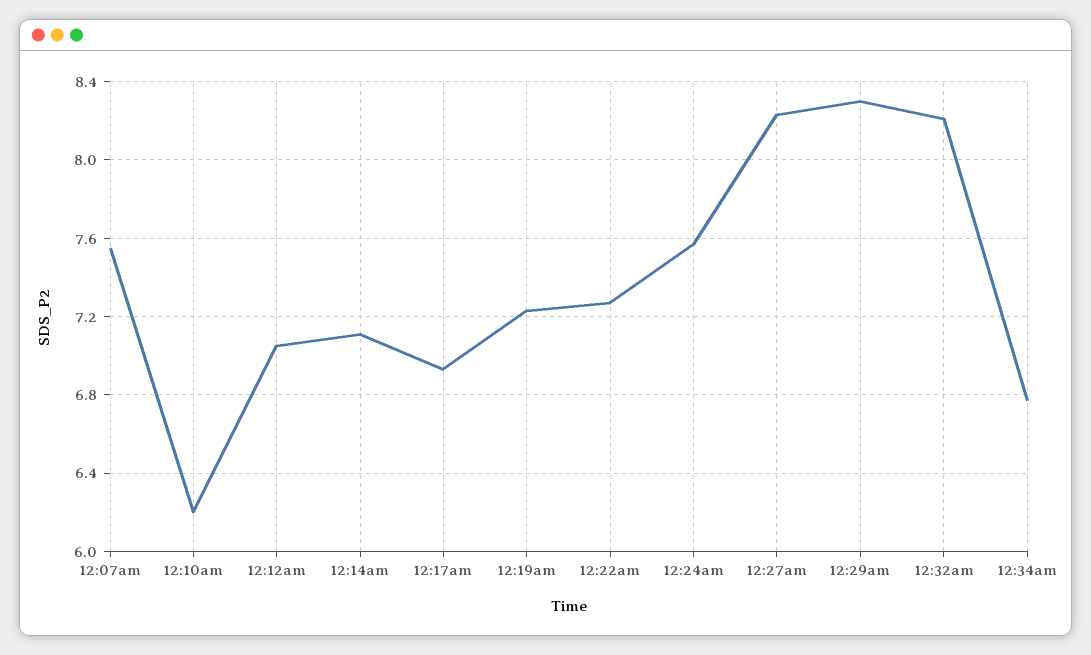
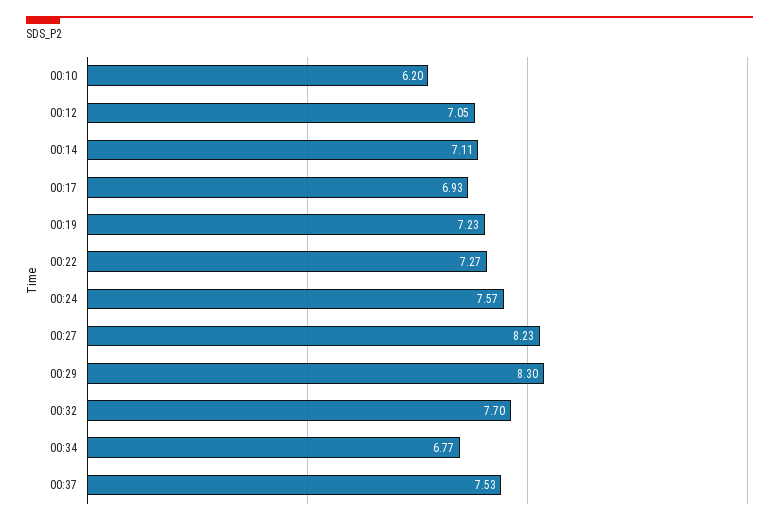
12:07am: 7.55 -> none
12:32am: 8.2 -> 7.7
00:37: none -> 7.53

